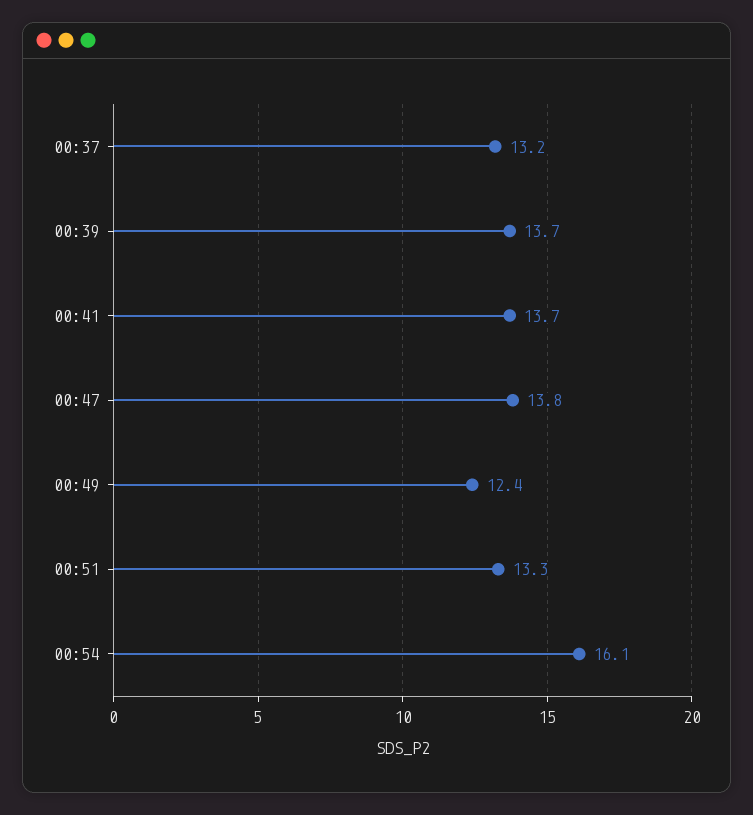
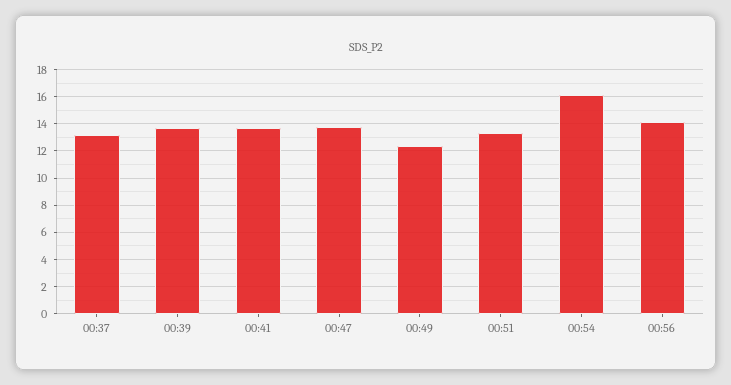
00:56: none -> 14

